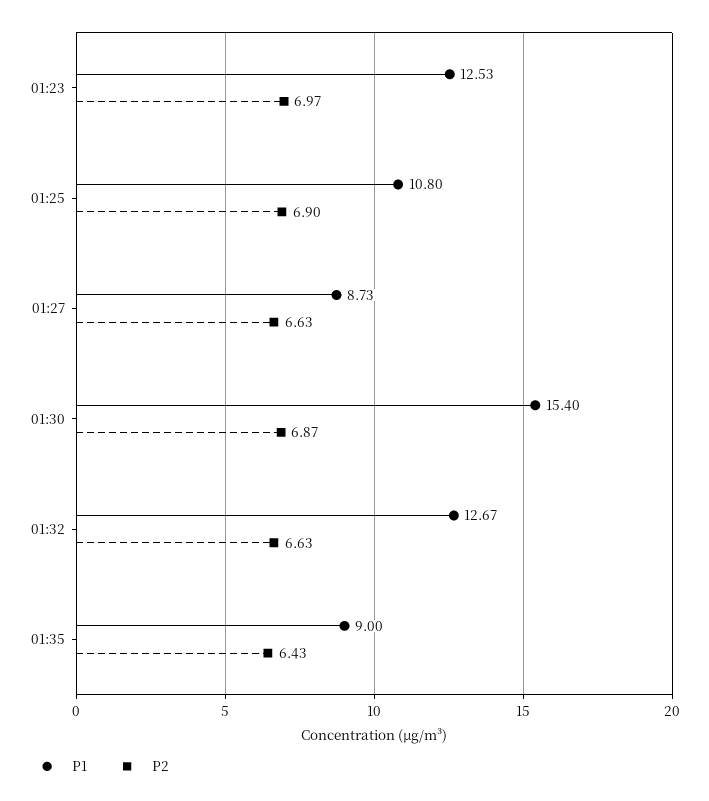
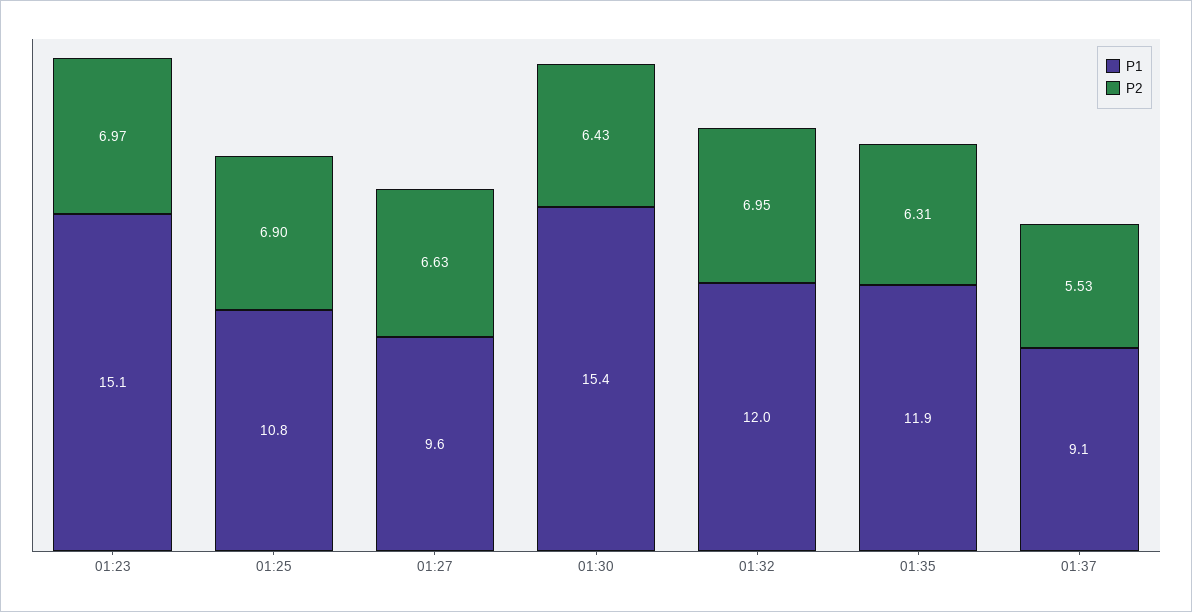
P1, 01:23: 12.53 -> 15.1
P1, 01:27: 8.73 -> 9.6
P2, 01:30: 6.87 -> 6.43
P1, 01:32: 12.67 -> 12
P2, 01:32: 6.63 -> 6.95
P1, 01:35: 9 -> 11.9
P2, 01:35: 6.43 -> 6.31
P1, 01:37: none -> 9.1
P2, 01:37: none -> 5.53

